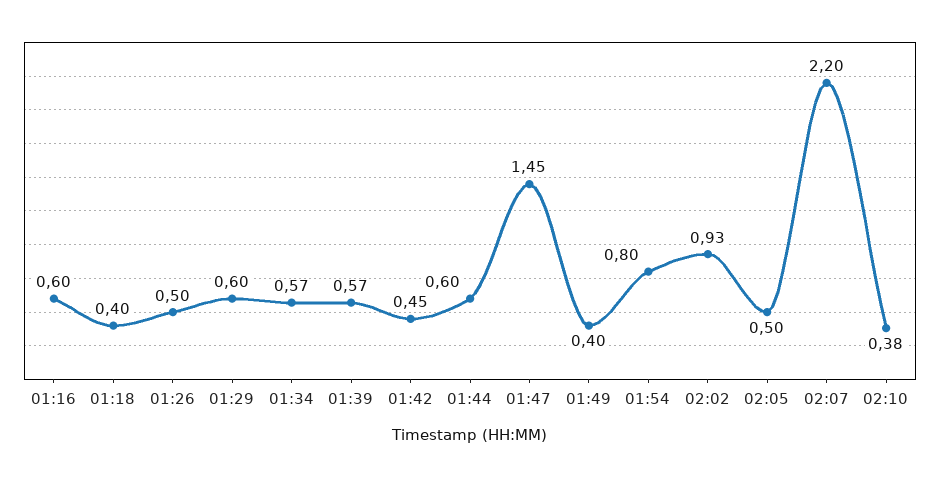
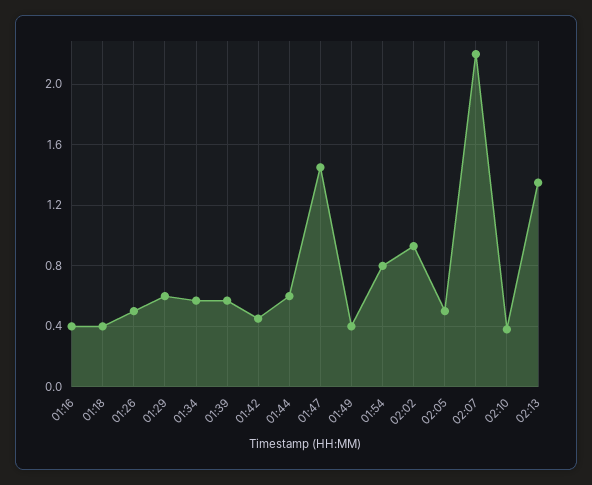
01:16: 0.6 -> 0.4
02:13: none -> 1.35

